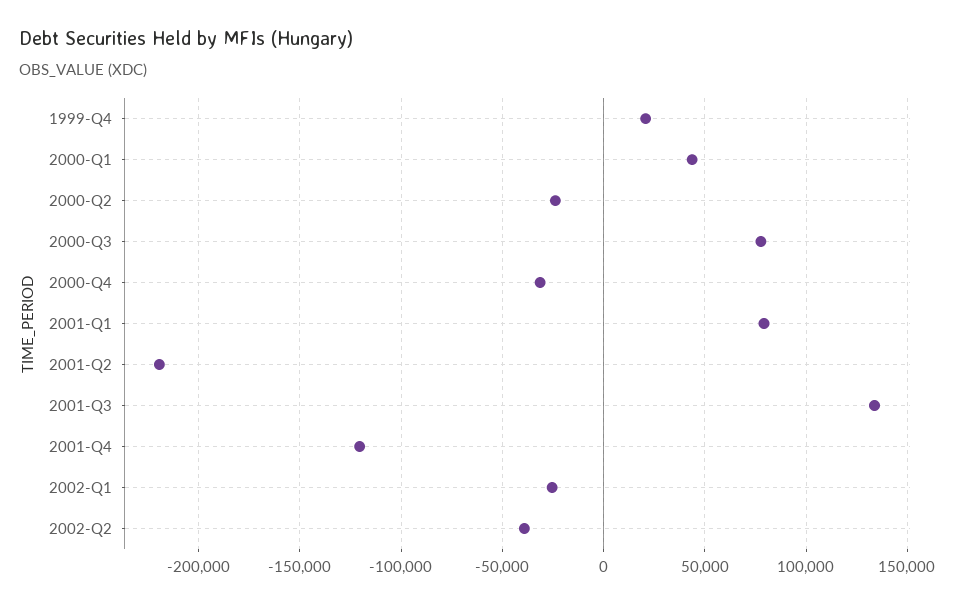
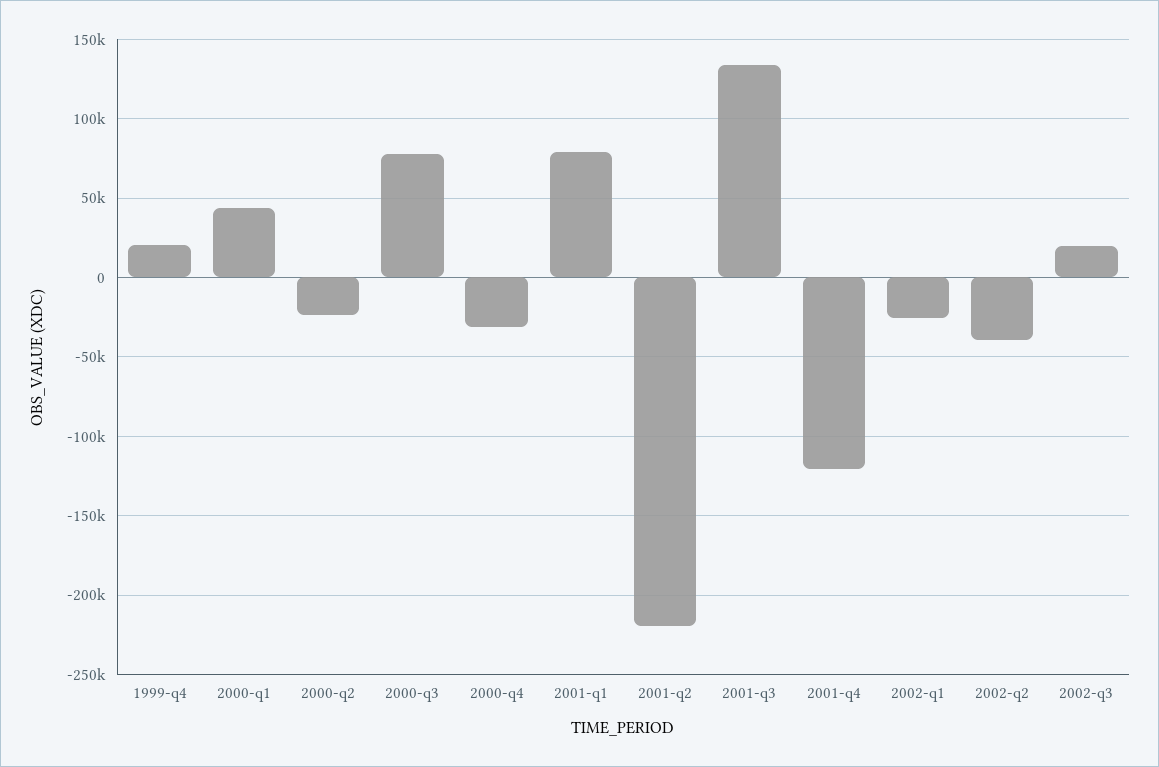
2002-q3: none -> 20000

